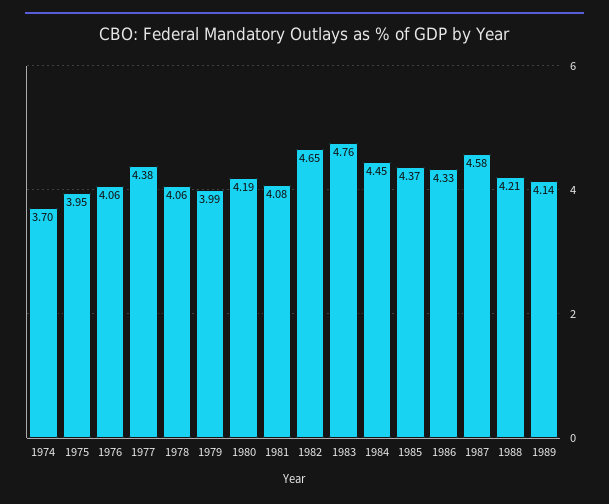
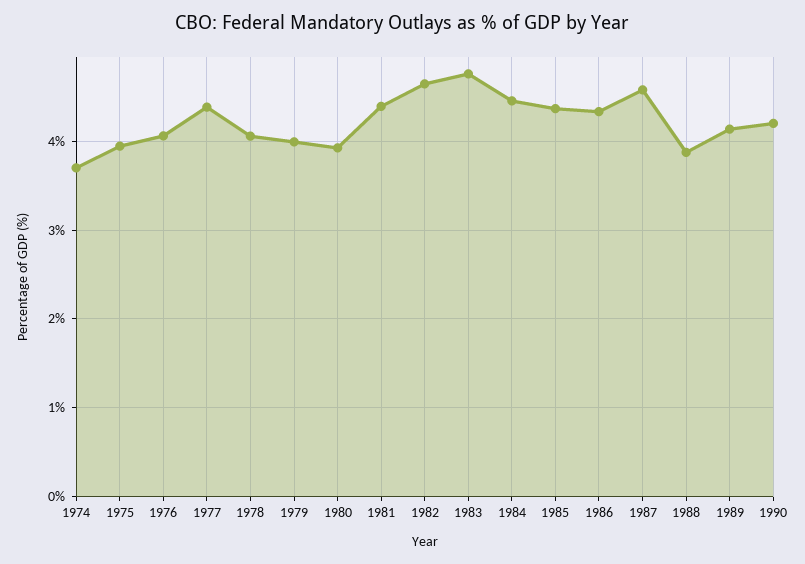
1980: 4.19 -> 3.9
1981: 4.08 -> 4.4
1988: 4.21 -> 3.9
1990: none -> 4.2

